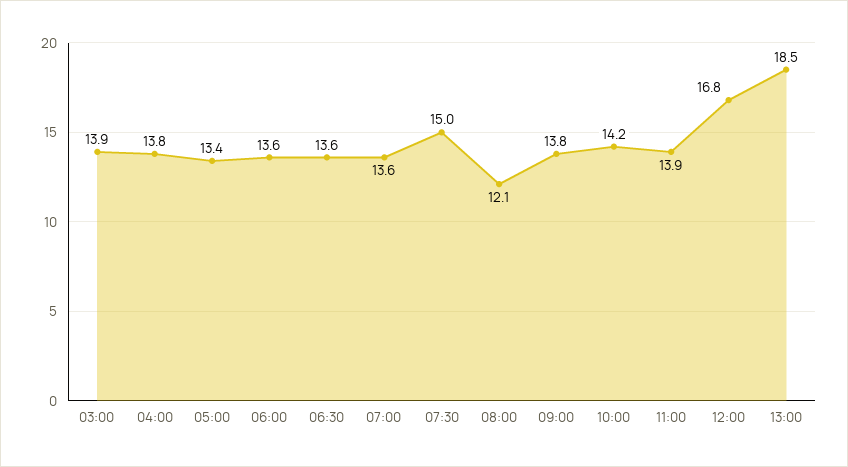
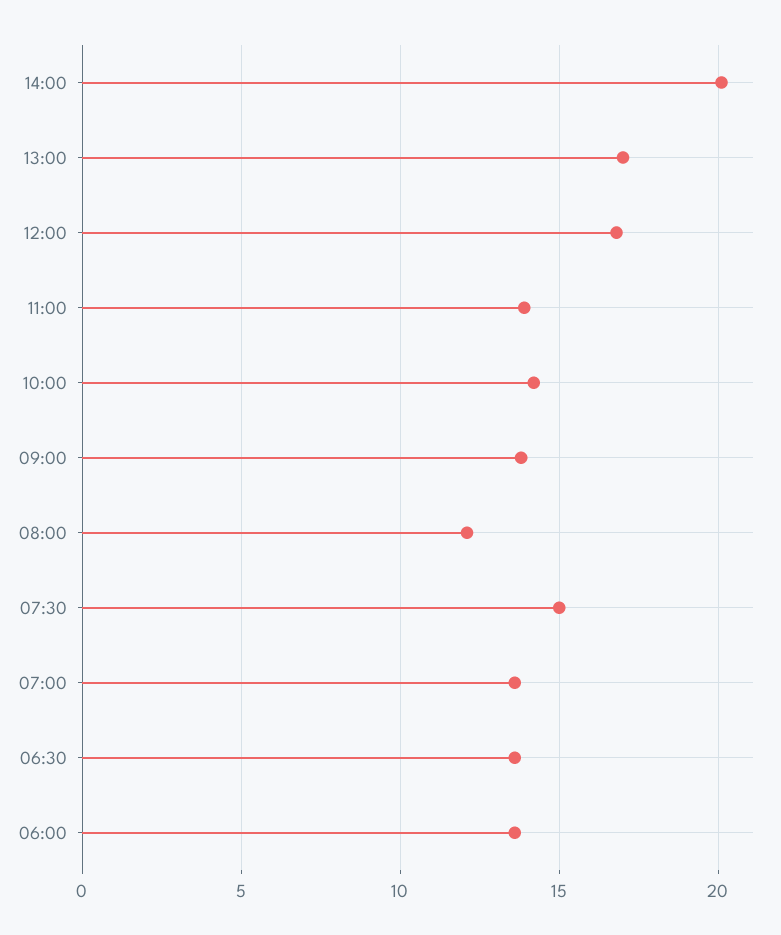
03:00: 13.9 -> none
04:00: 13.8 -> none
05:00: 13.4 -> none
13:00: 18.5 -> 17
14:00: none -> 20

